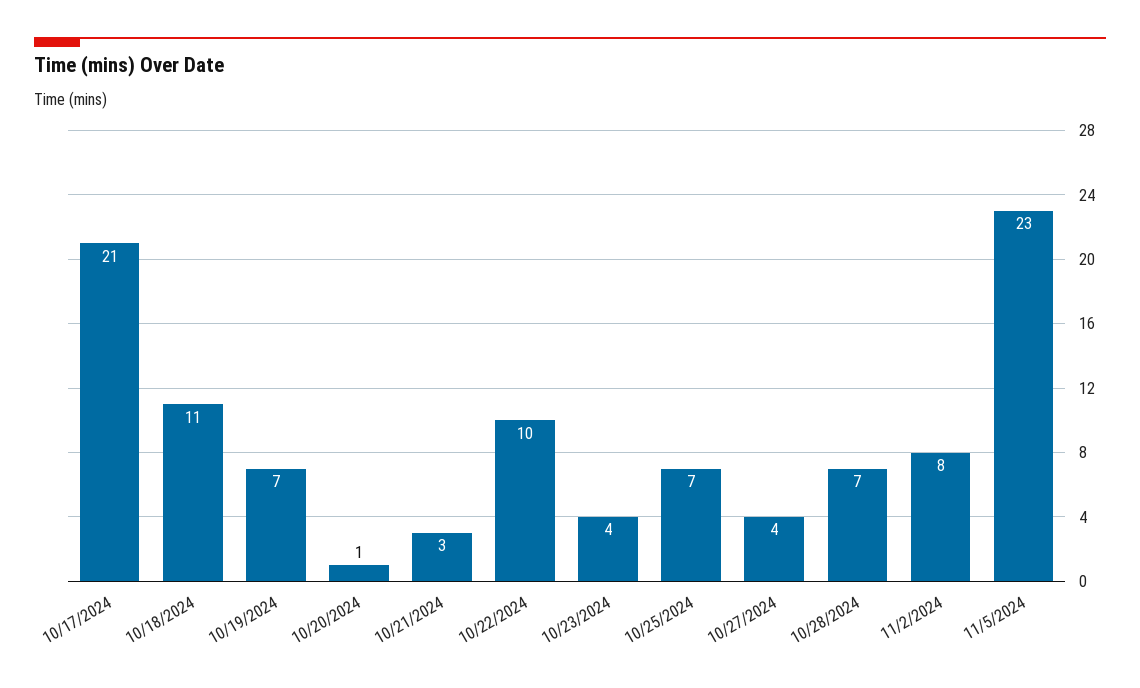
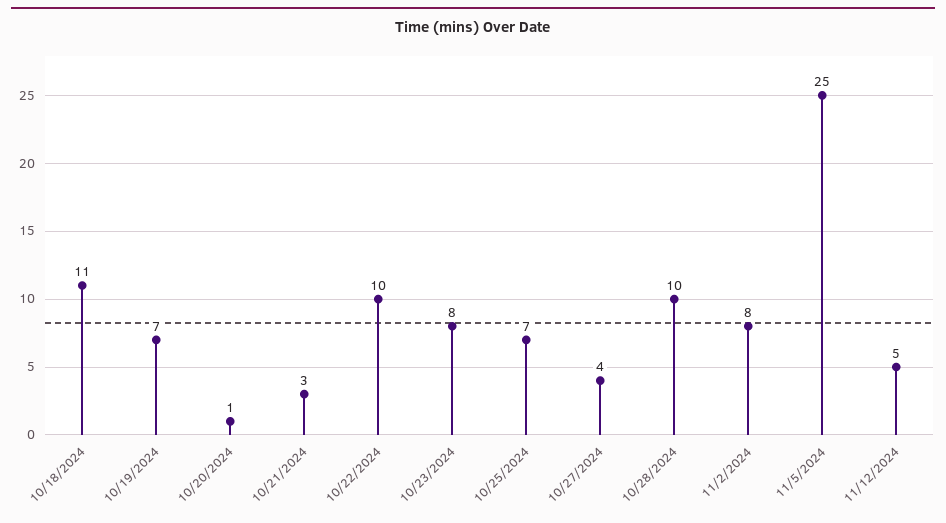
10/17/2024: 21 -> none
10/23/2024: 4 -> 8
10/28/2024: 7 -> 10
11/5/2024: 23 -> 25
11/12/2024: none -> 5

